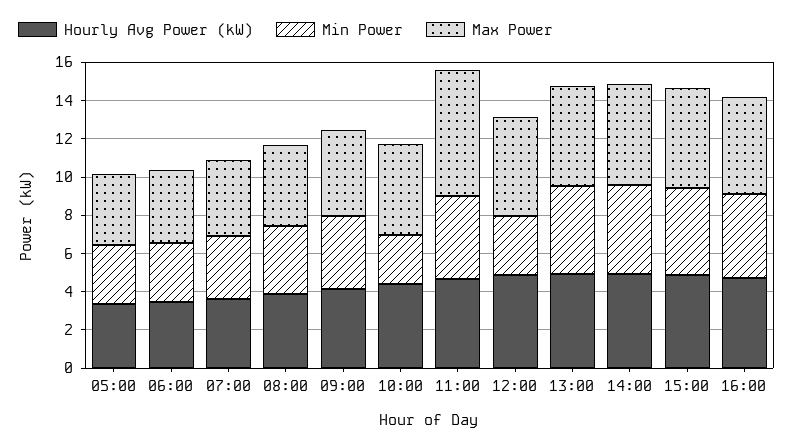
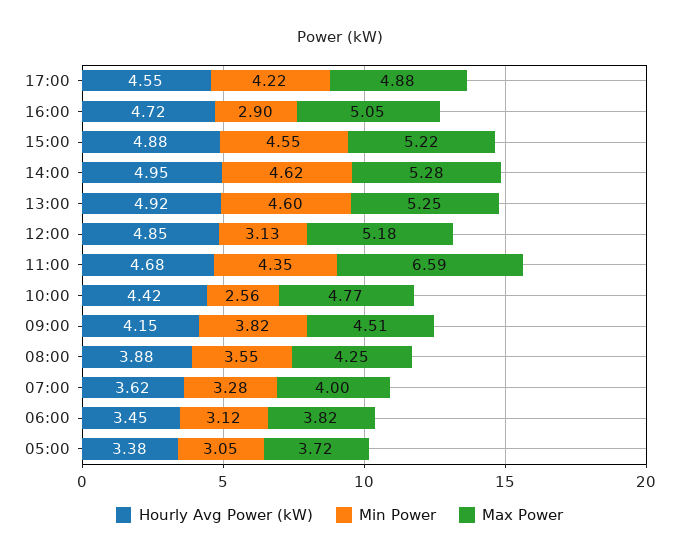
Min Power, 16:00: 4.5 -> 2.9
Hourly Avg Power (kW), 17:00: none -> 4.55
Min Power, 17:00: none -> 4.22
Max Power, 17:00: none -> 4.88

